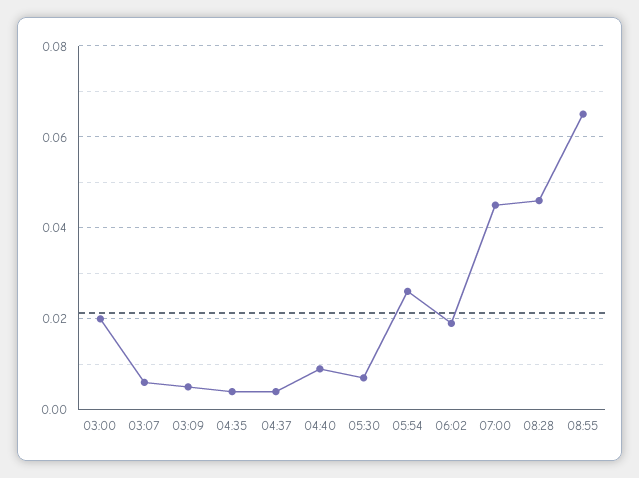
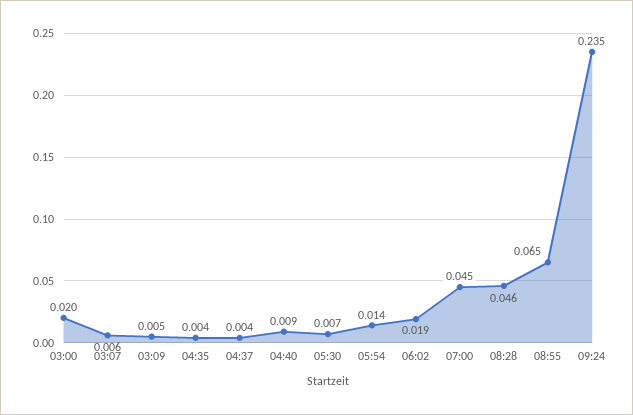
05:54: 0.025 -> 0.014
09:24: none -> 0.235

